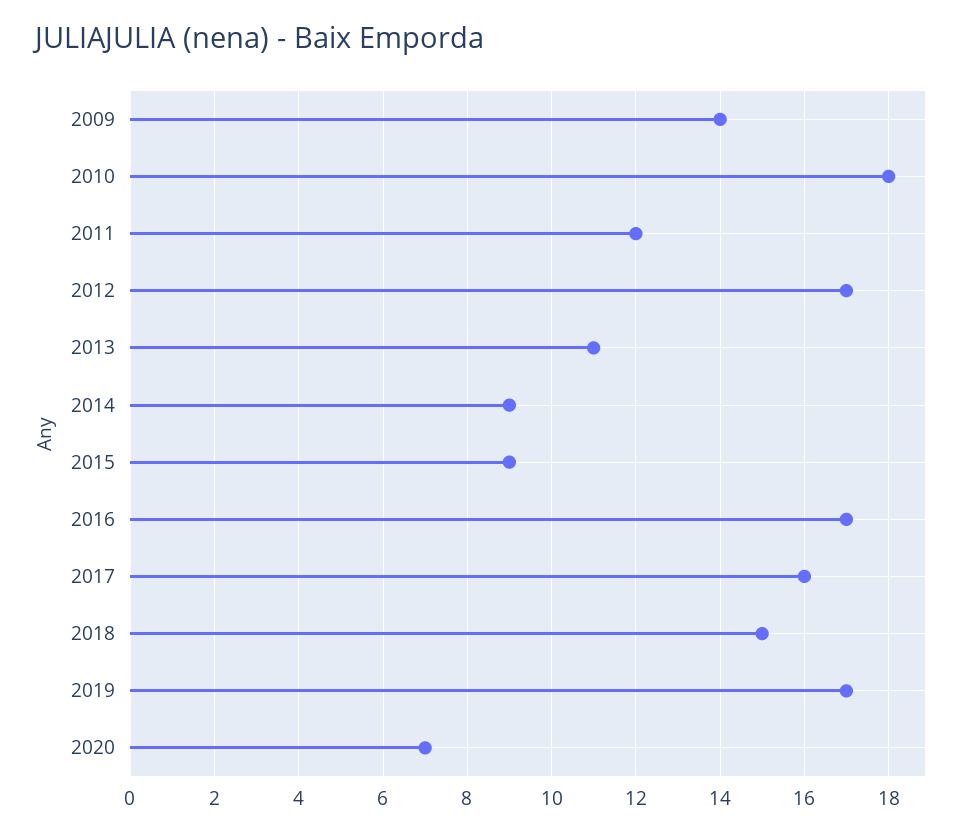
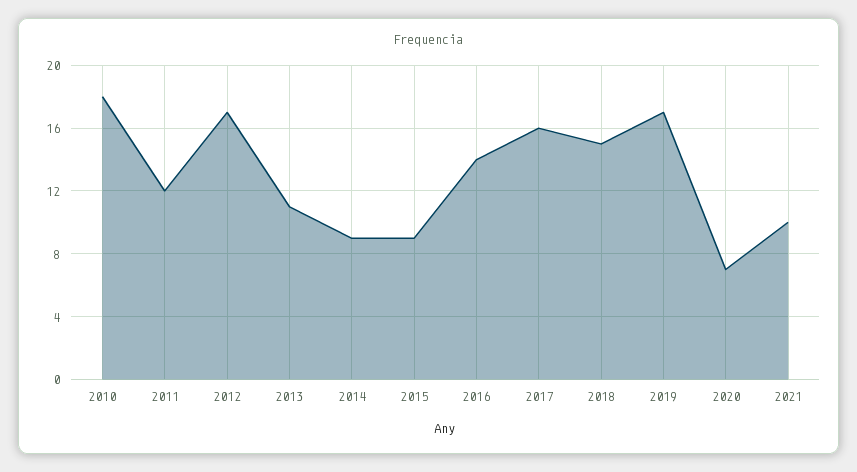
2009: 14 -> none
2016: 17 -> 14
2021: none -> 10

